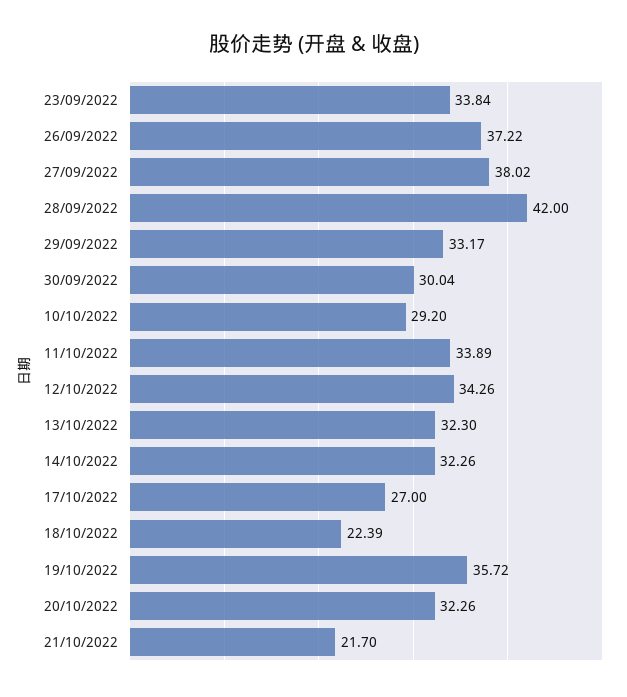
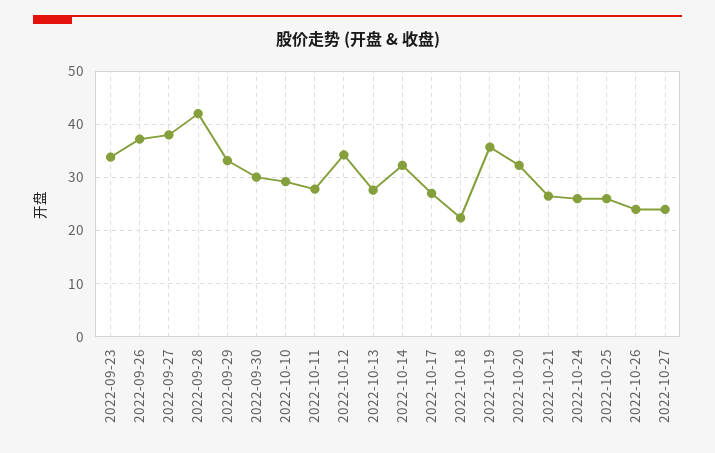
11/10/2022: 33.89 -> 28
13/10/2022: 32.3 -> 28
21/10/2022: 21.7 -> 26
2022-10-24: none -> 26
2022-10-25: none -> 26
2022-10-26: none -> 24
2022-10-27: none -> 24

